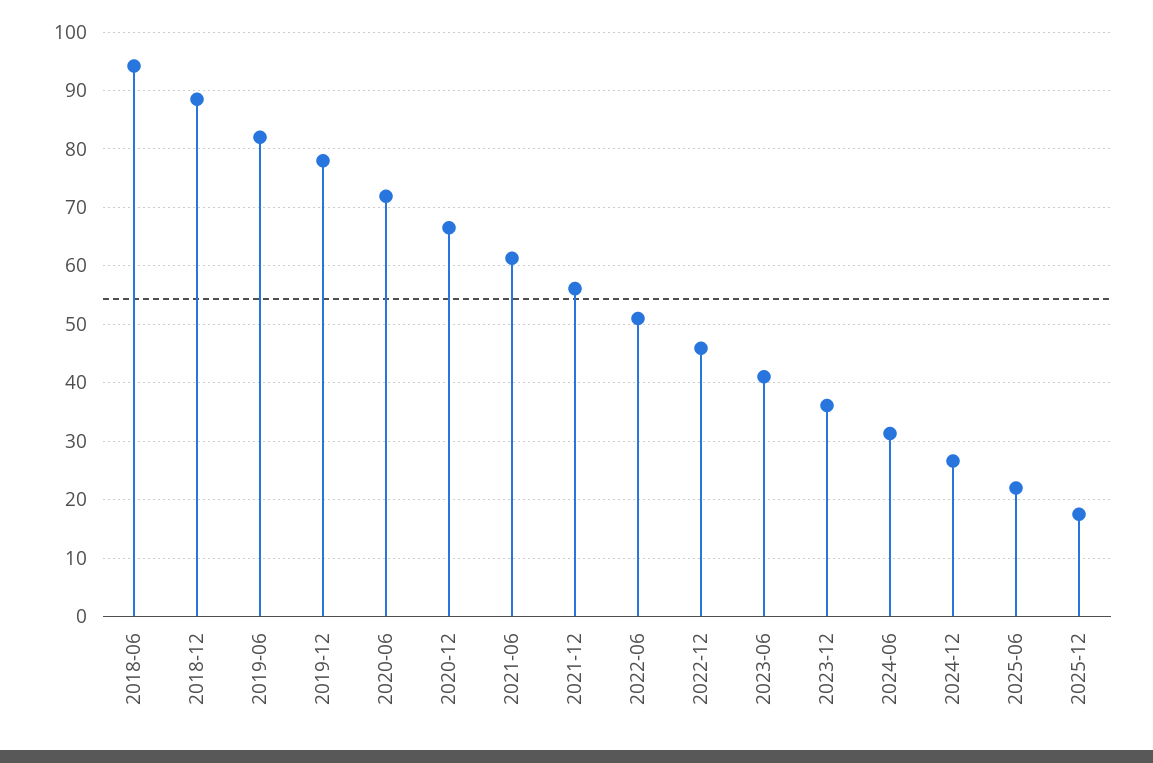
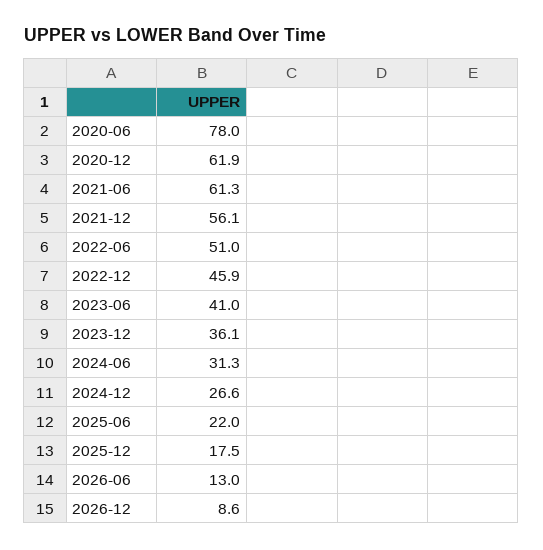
2018-06: 94 -> none
2018-12: 88 -> none
2019-06: 82 -> none
2019-12: 78 -> none
2020-06: 72 -> 78
2020-12: 66 -> 61.9
2026-06: none -> 13
2026-12: none -> 8.6

